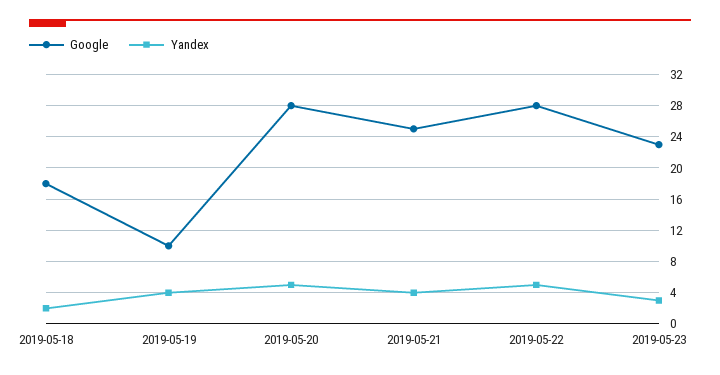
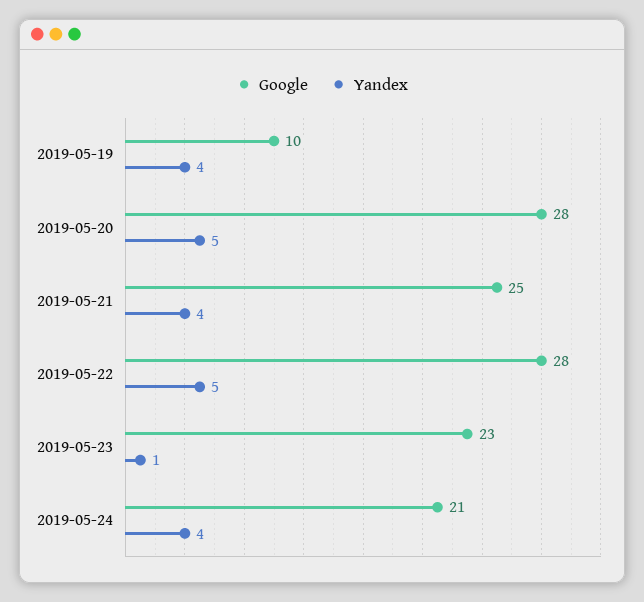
Google, 2019-05-18: 18 -> none
Yandex, 2019-05-18: 2 -> none
Yandex, 2019-05-23: 3 -> 1
Google, 2019-05-24: none -> 21
Yandex, 2019-05-24: none -> 4

